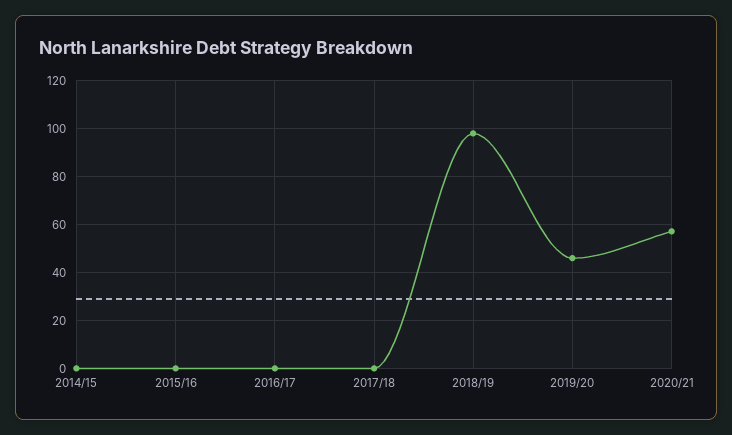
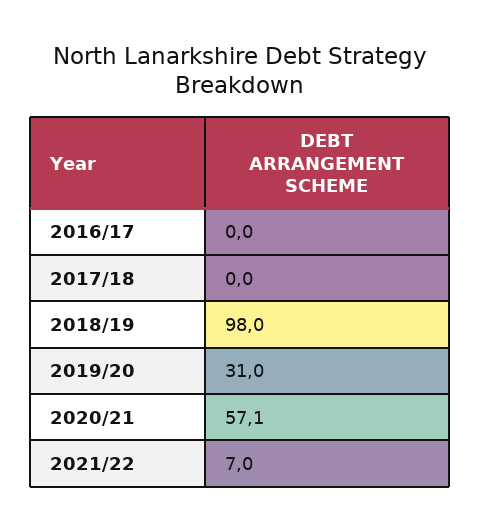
2014/15: 0 -> none
2015/16: 0 -> none
2019/20: 45 -> 31
2021/22: none -> 7

